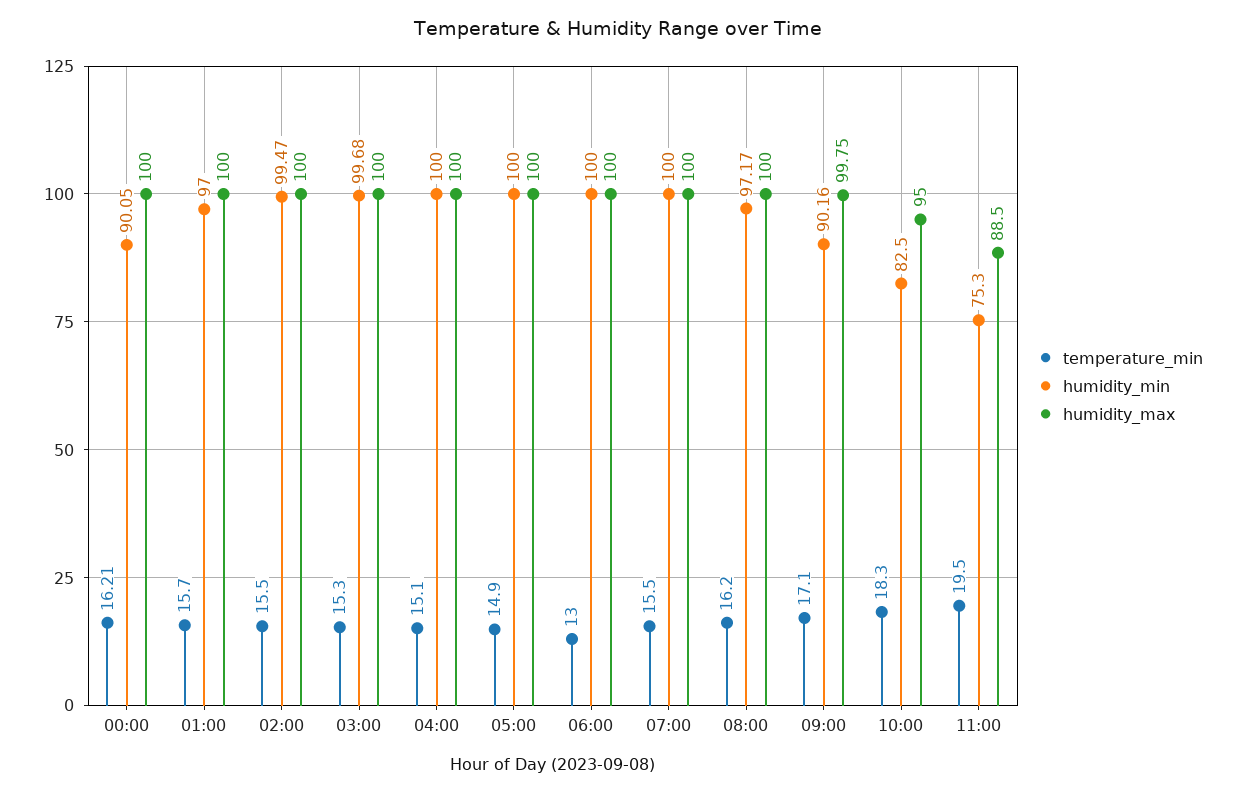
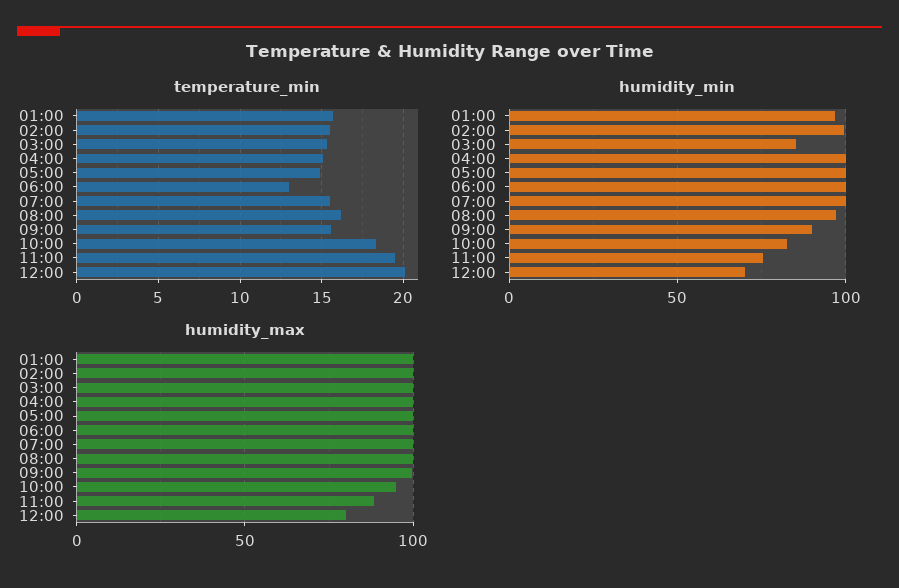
temperature_min, 00:00: 16.21 -> none
humidity_min, 00:00: 90.05 -> none
humidity_max, 00:00: 100 -> none
humidity_min, 03:00: 99.68 -> 85
temperature_min, 09:00: 17.1 -> 15.5
temperature_min, 12:00: none -> 20
humidity_min, 12:00: none -> 70
humidity_max, 12:00: none -> 80

